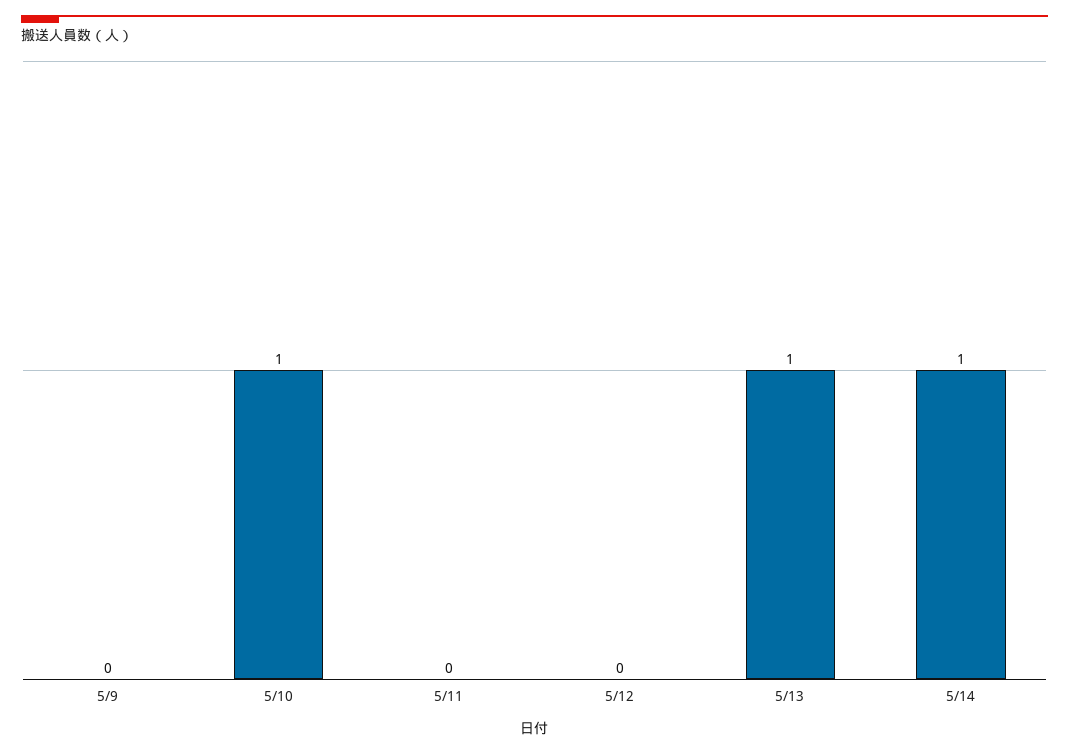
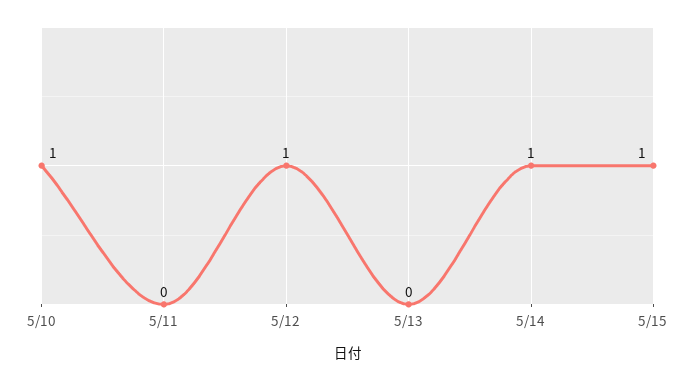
5/9: 0 -> none
5/12: 0 -> 1
5/13: 1 -> 0
5/15: none -> 1

